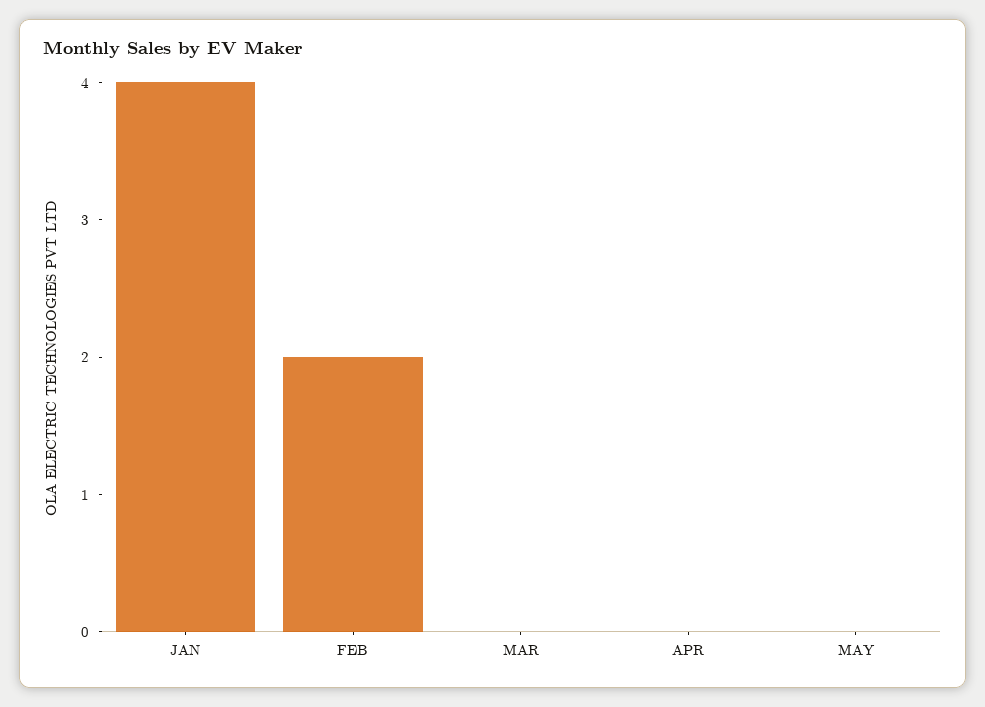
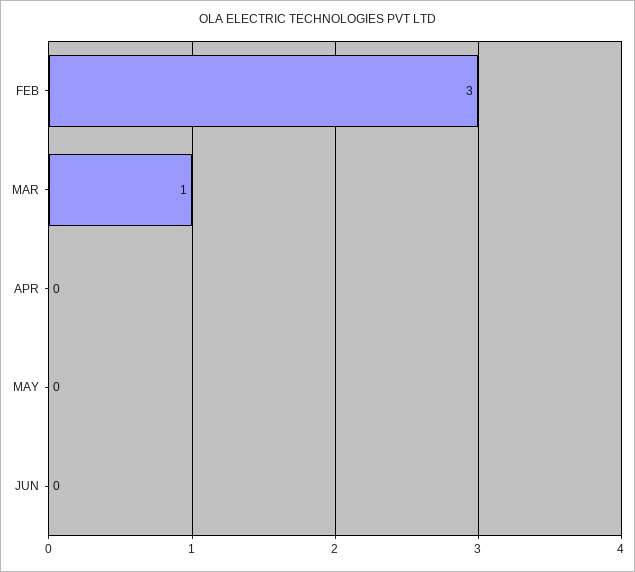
JAN: 4 -> none
FEB: 2 -> 3
MAR: 0 -> 1
JUN: none -> 0

